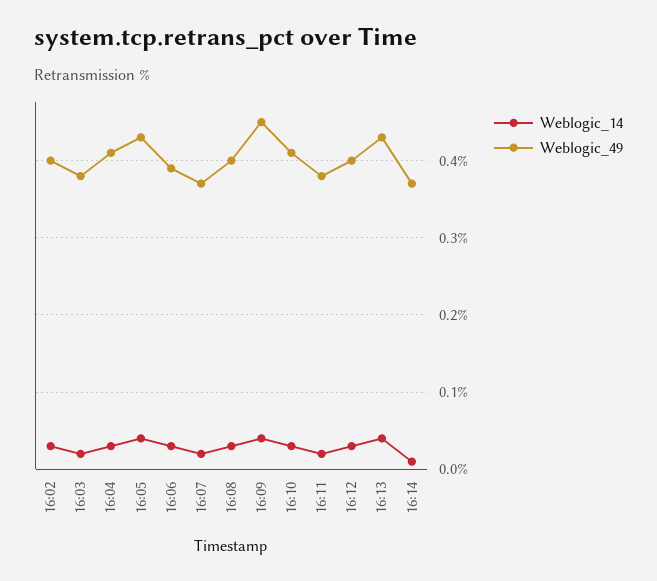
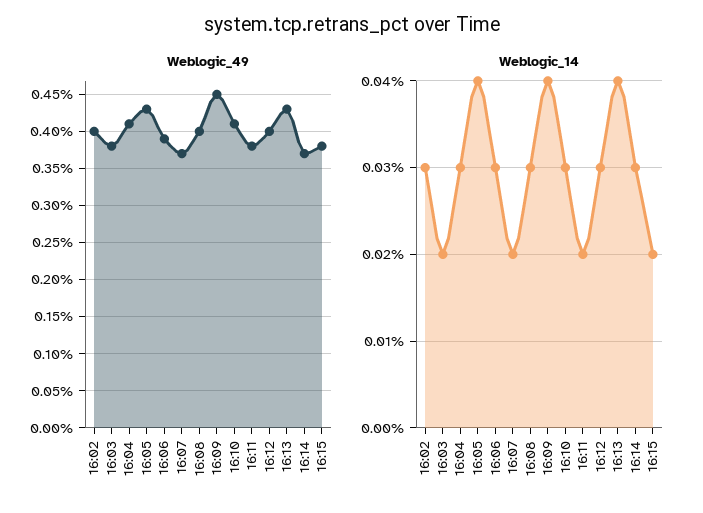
Weblogic_14, 16:14: 0.01 -> 0.03
Weblogic_49, 16:15: none -> 0.38
Weblogic_14, 16:15: none -> 0.02

